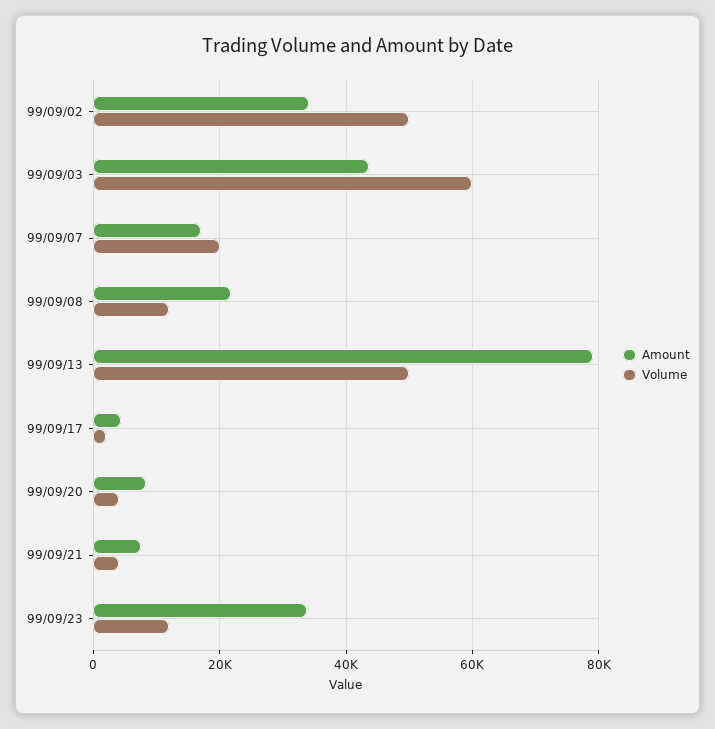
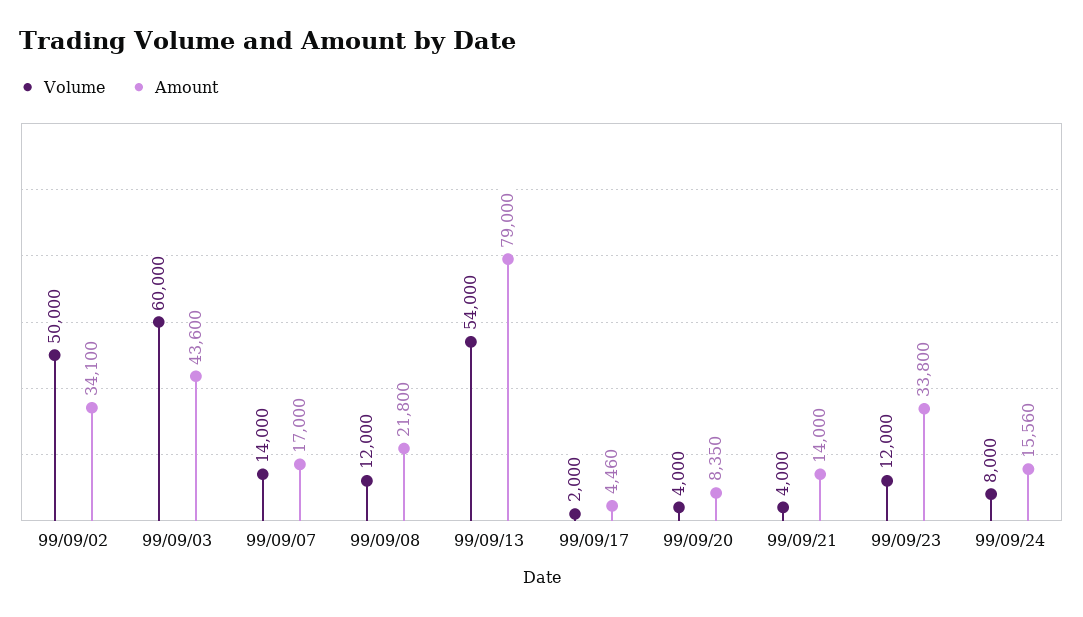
Volume, 99/09/07: 20000 -> 14000
Volume, 99/09/13: 50000 -> 54000
Amount, 99/09/21: 8000 -> 14000
Volume, 99/09/24: none -> 8000
Amount, 99/09/24: none -> 15560

